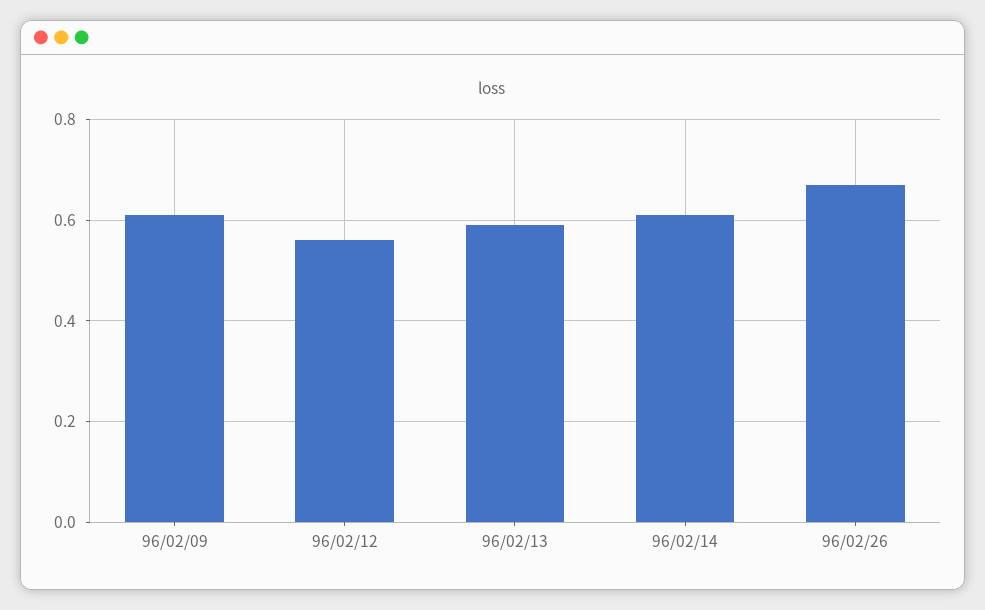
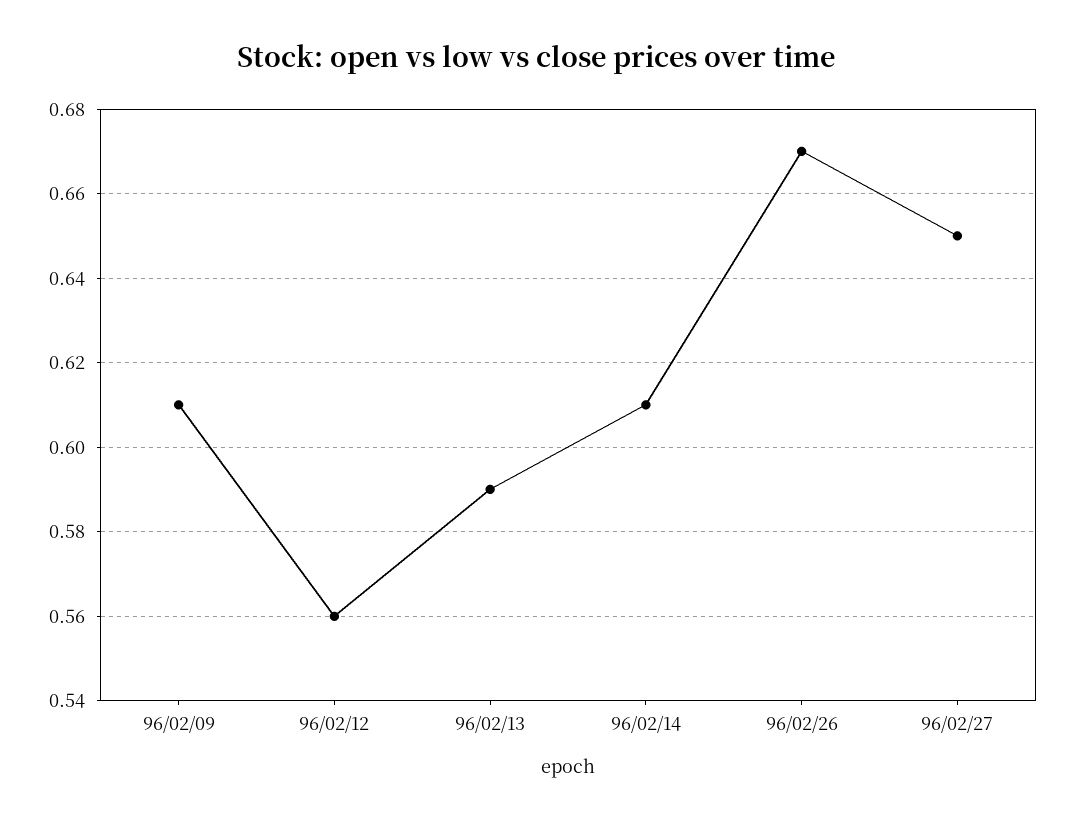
96/02/27: none -> 0.65

